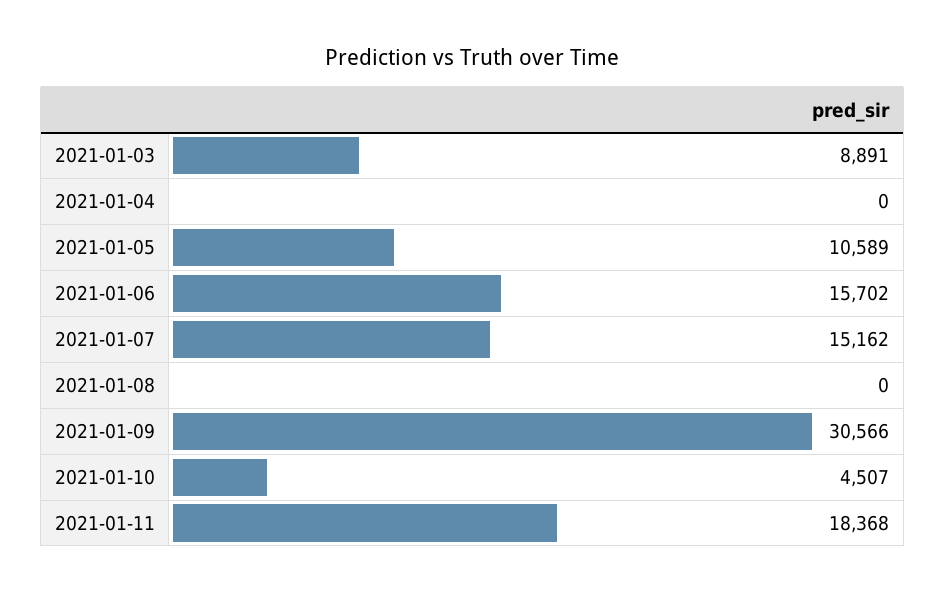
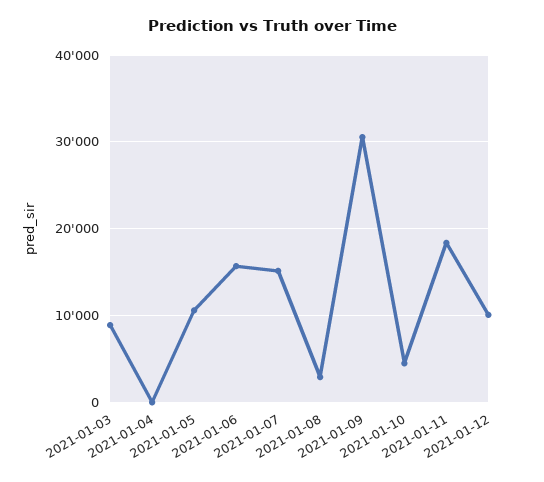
2021-01-08: 0 -> 3000
2021-01-12: none -> 10000

